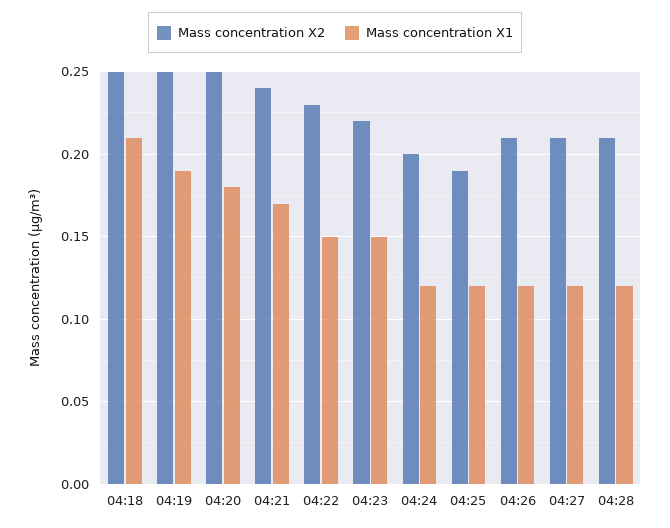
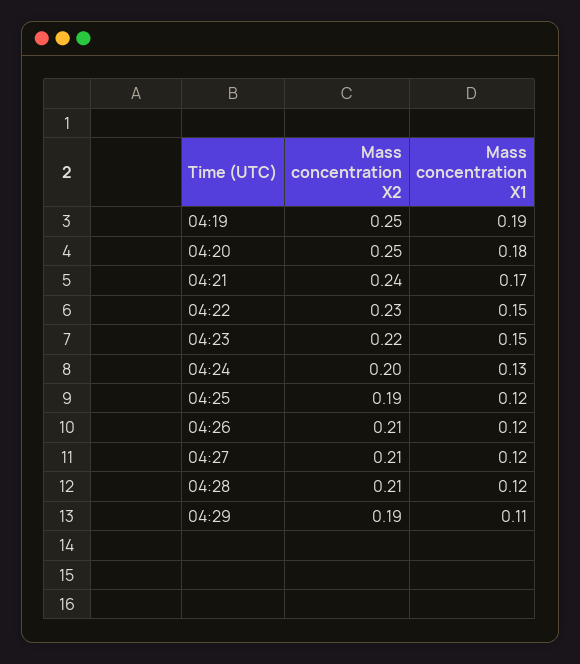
Mass concentration X2, 04:18: 0.25 -> none
Mass concentration X1, 04:18: 0.21 -> none
Mass concentration X1, 04:24: 0.12 -> 0.13
Mass concentration X2, 04:29: none -> 0.19
Mass concentration X1, 04:29: none -> 0.11

